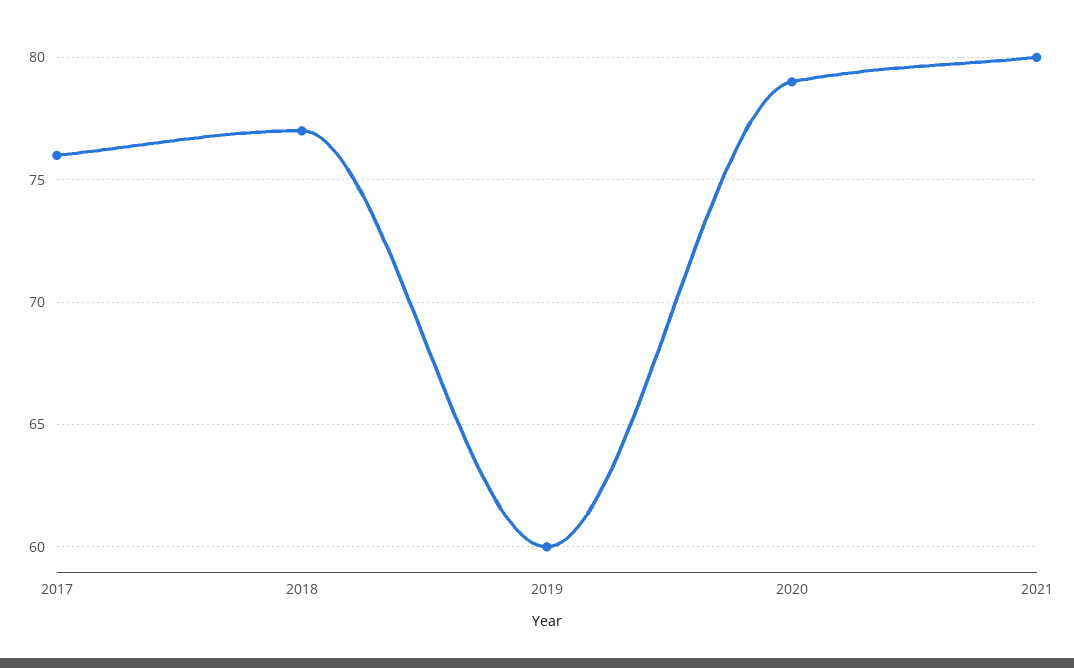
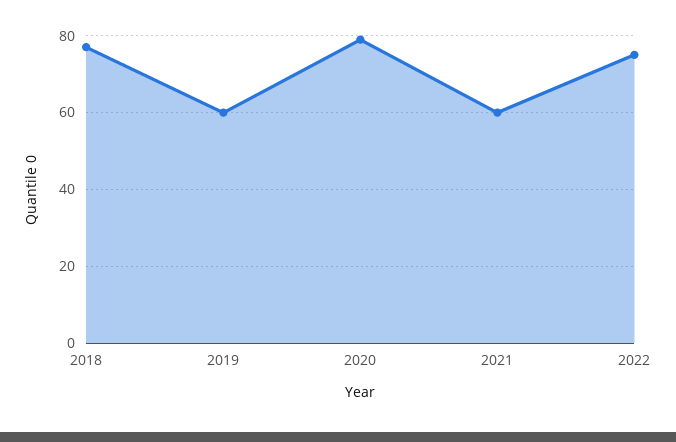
2017: 76 -> none
2021: 80 -> 60
2022: none -> 75

